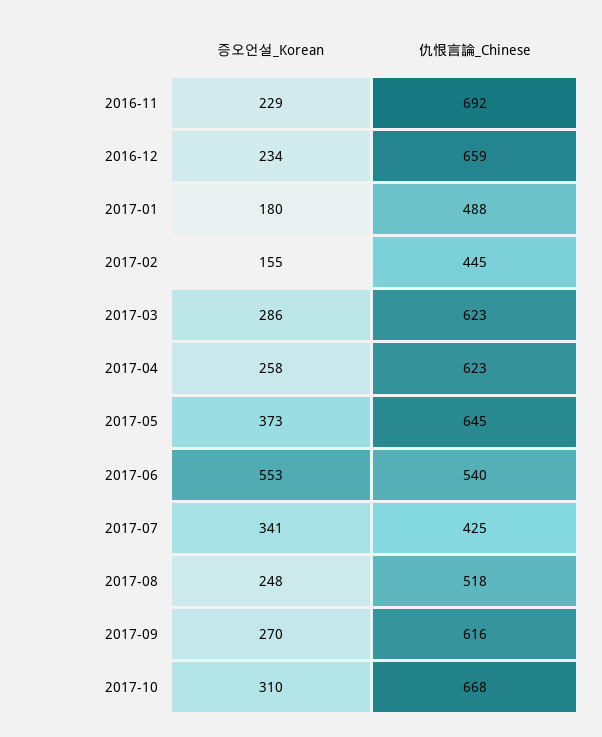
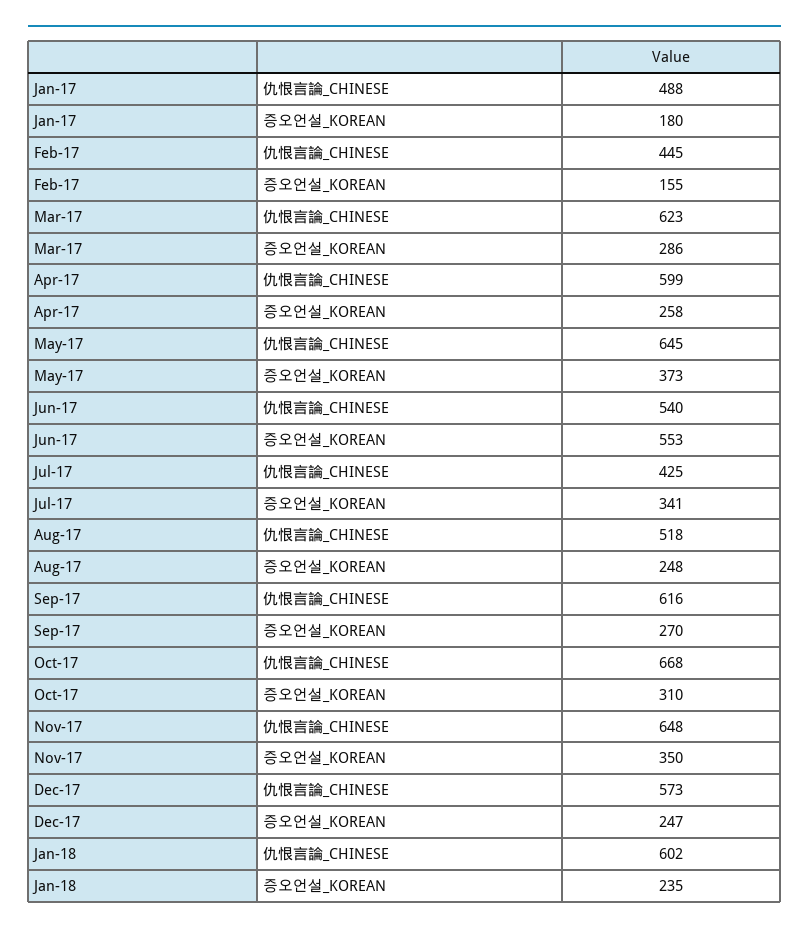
증오언설_Korean, 2016-11: 229 -> none
仇恨言論_Chinese, 2016-11: 692 -> none
증오언설_Korean, 2016-12: 234 -> none
仇恨言論_Chinese, 2016-12: 659 -> none
仇恨言論_Chinese, 2017-04: 623 -> 599
仇恨言論_Chinese, Nov-17: none -> 648
증오언설_Korean, Nov-17: none -> 350
仇恨言論_Chinese, Dec-17: none -> 573
증오언설_Korean, Dec-17: none -> 247
仇恨言論_Chinese, Jan-18: none -> 602
증오언설_Korean, Jan-18: none -> 235

